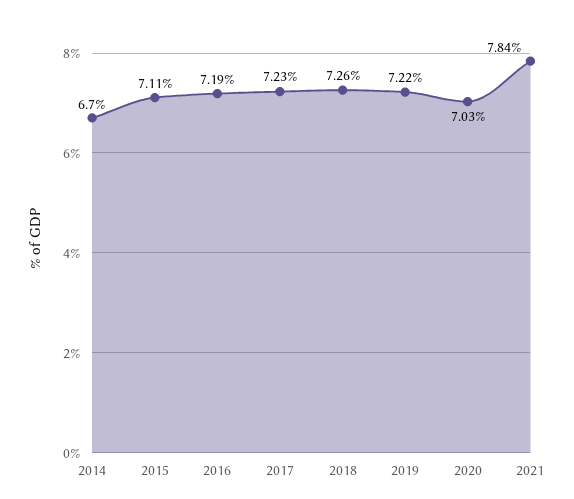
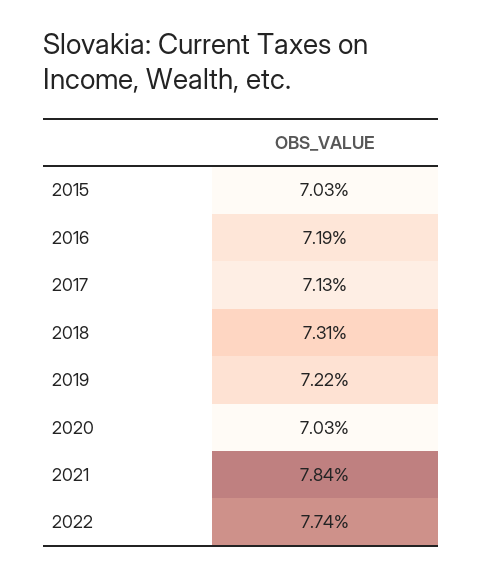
2014: 6.7 -> none
2015: 7.11 -> 7.03
2017: 7.23 -> 7.13
2018: 7.26 -> 7.31
2022: none -> 7.74

